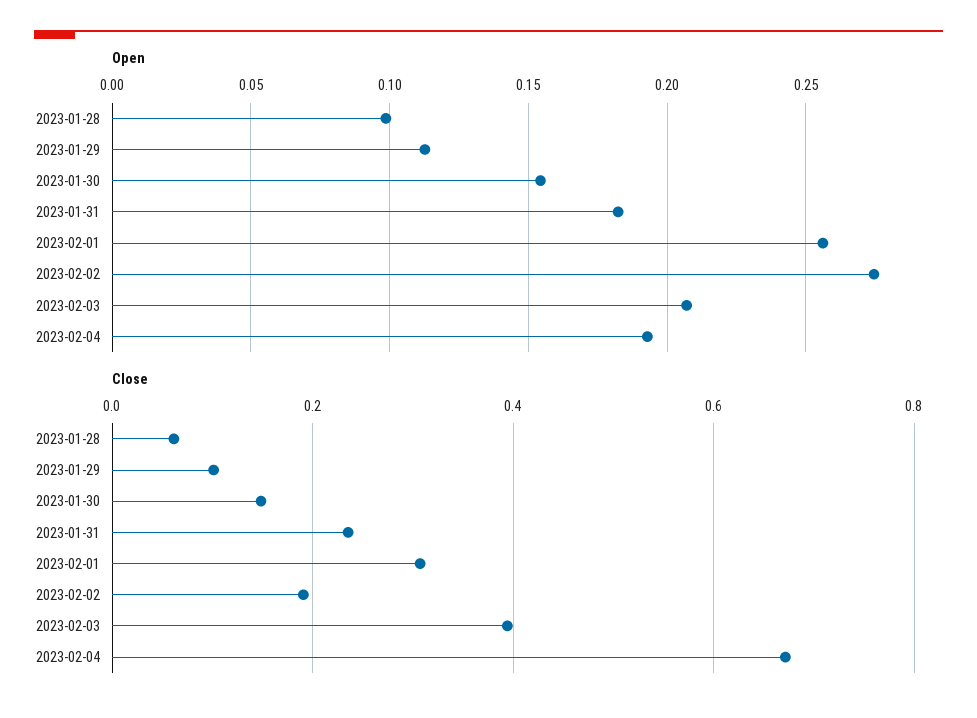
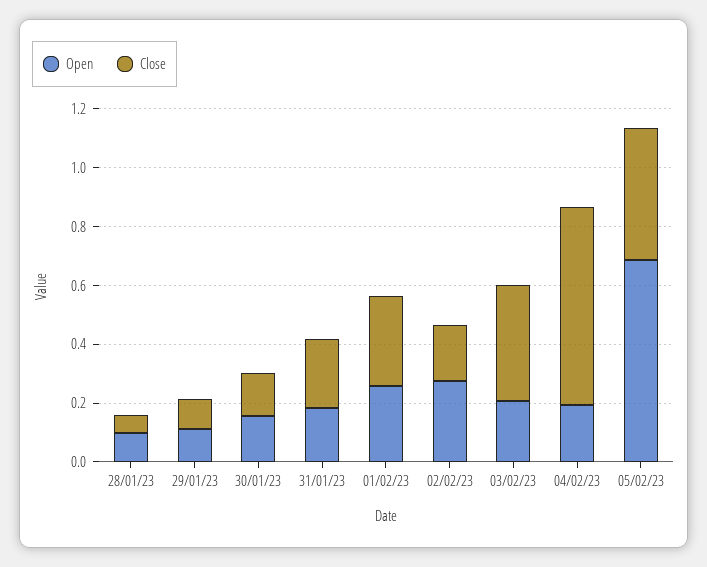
Open, 05/02/23: none -> 0.7
Close, 05/02/23: none -> 0.45

